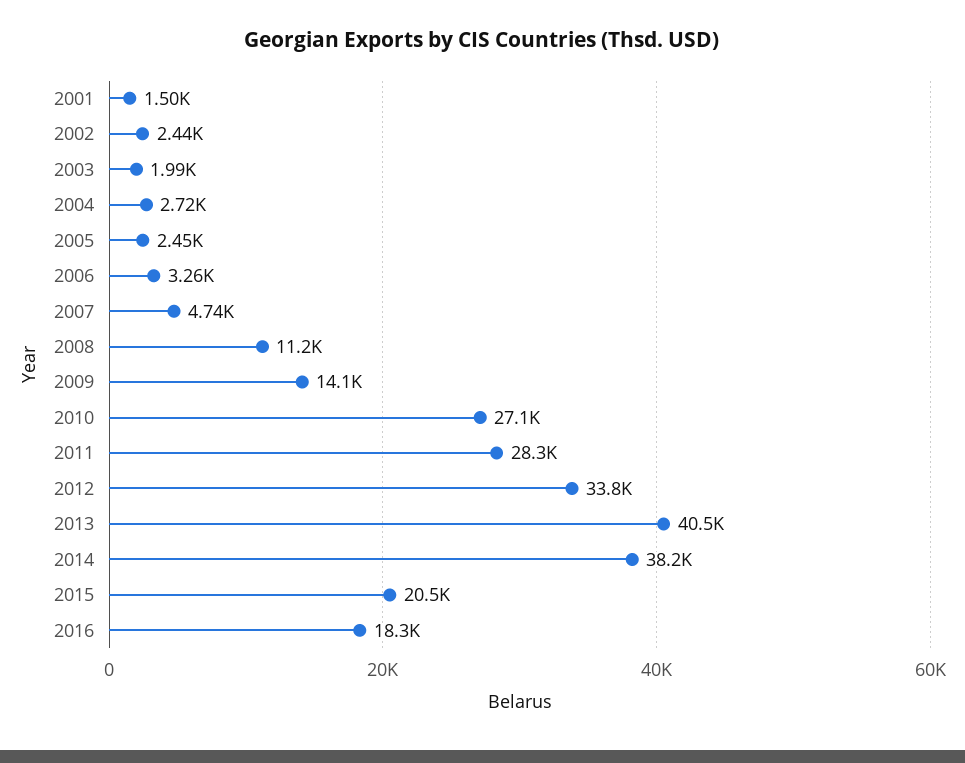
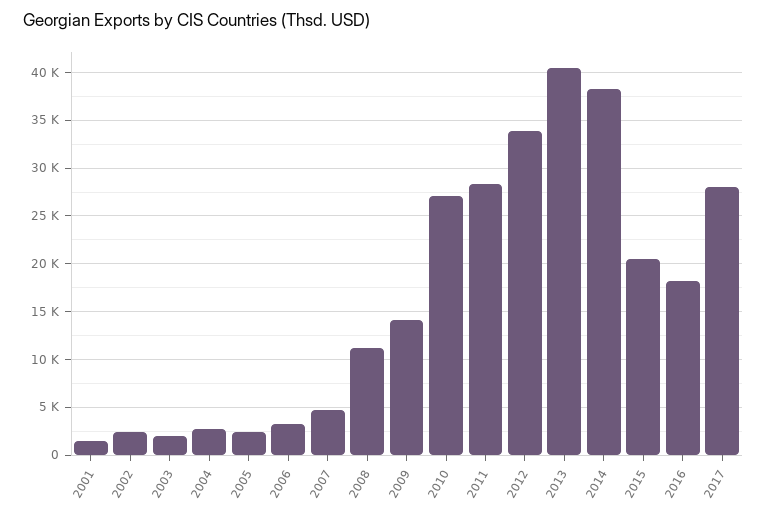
2017: none -> 28000

